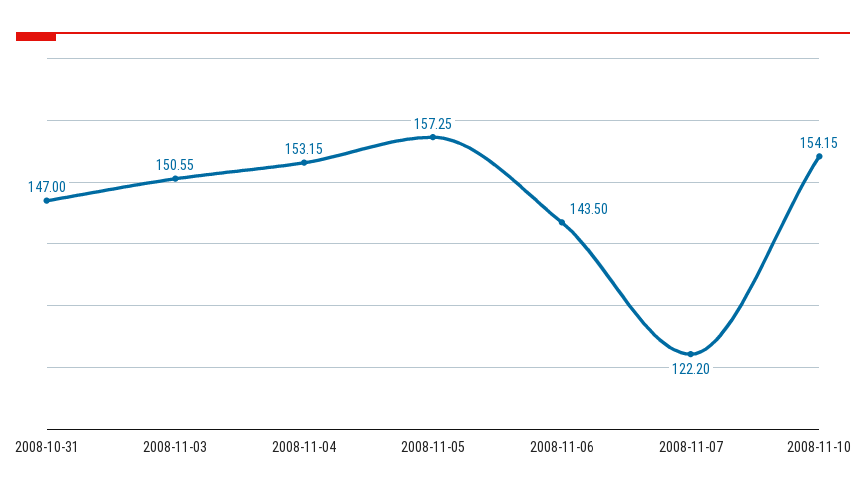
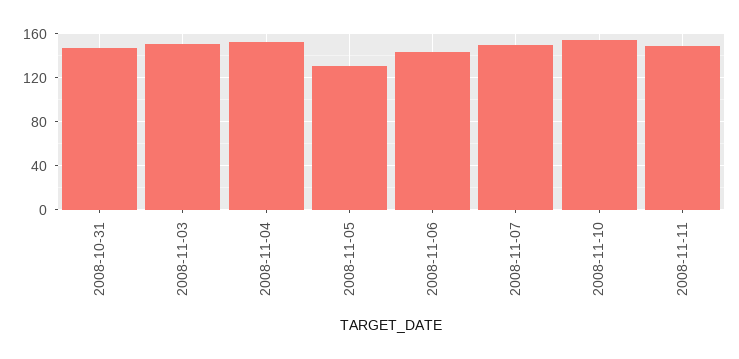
2008-11-05: 157.25 -> 130
2008-11-07: 122.2 -> 150
2008-11-11: none -> 150

